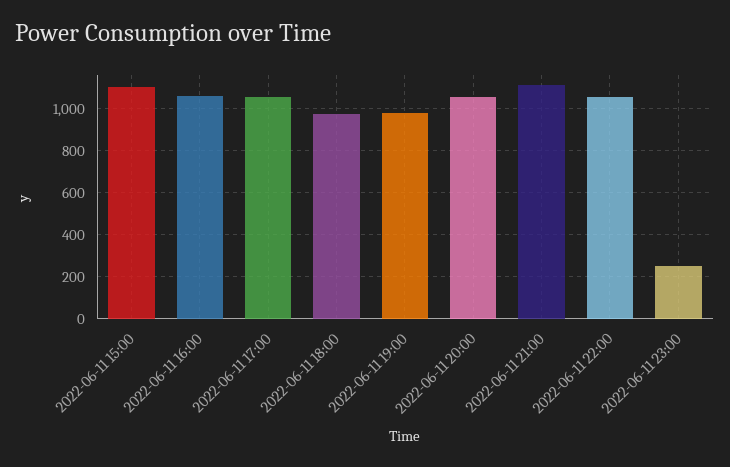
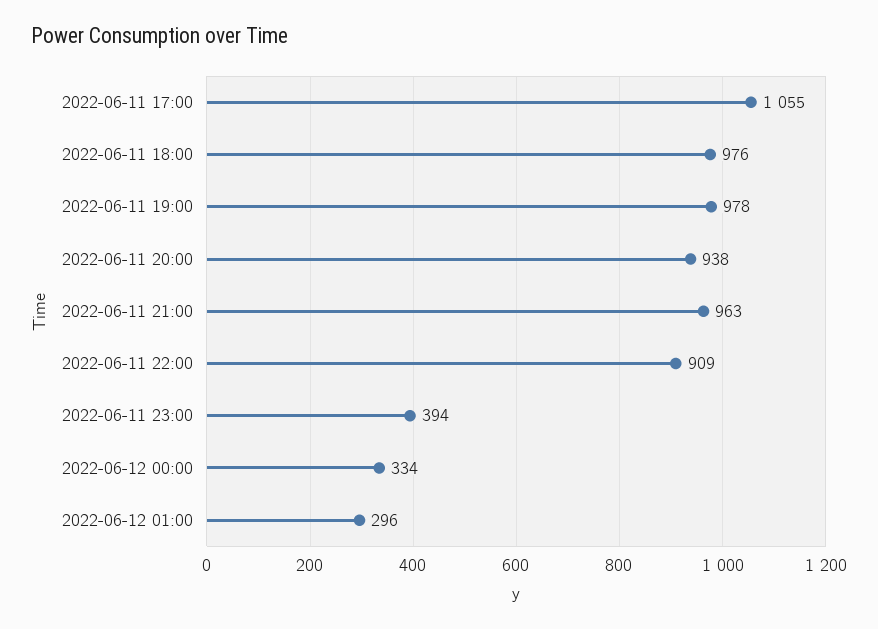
2022-06-11 15:00: 1100 -> none
2022-06-11 16:00: 1050 -> none
2022-06-11 20:00: 1050 -> 938
2022-06-11 21:00: 1100 -> 963
2022-06-11 22:00: 1050 -> 909
2022-06-11 23:00: 250 -> 394
2022-06-12 00:00: none -> 334
2022-06-12 01:00: none -> 296

